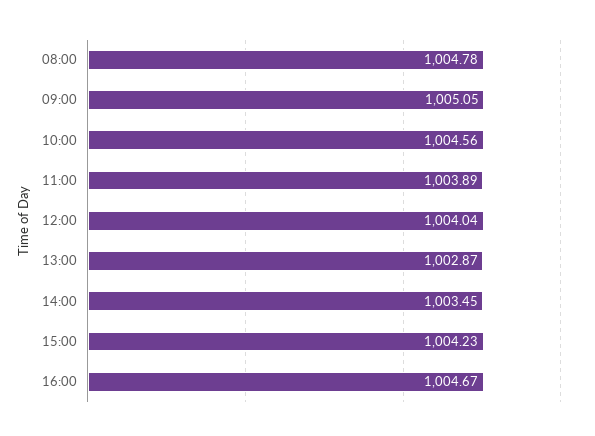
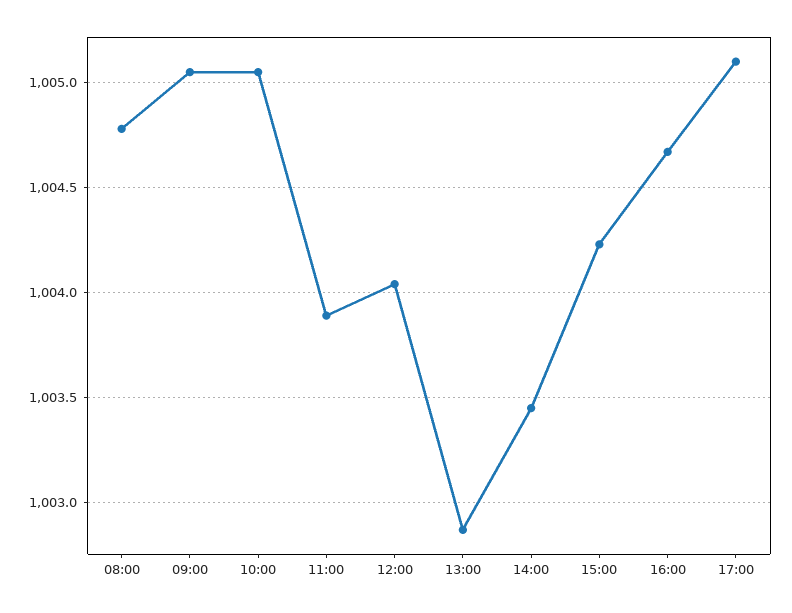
10:00: 1004.56 -> 1005.05
17:00: none -> 1005.1

